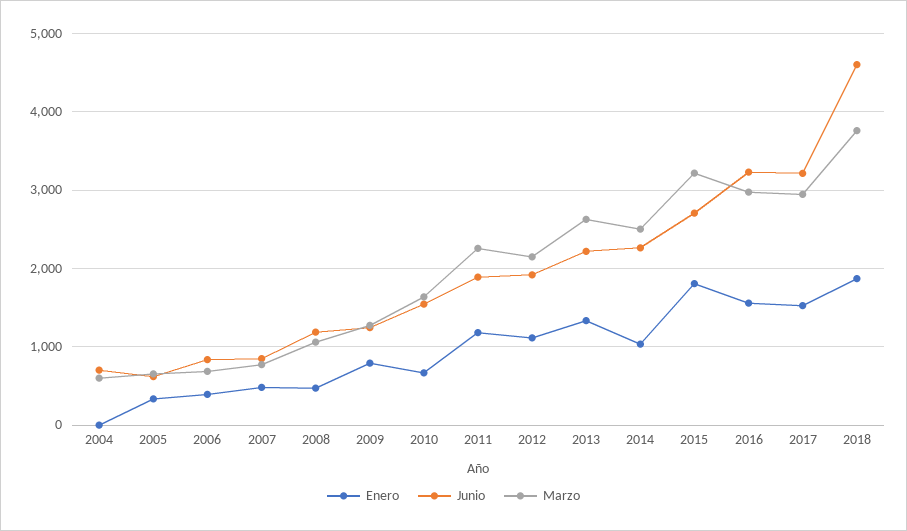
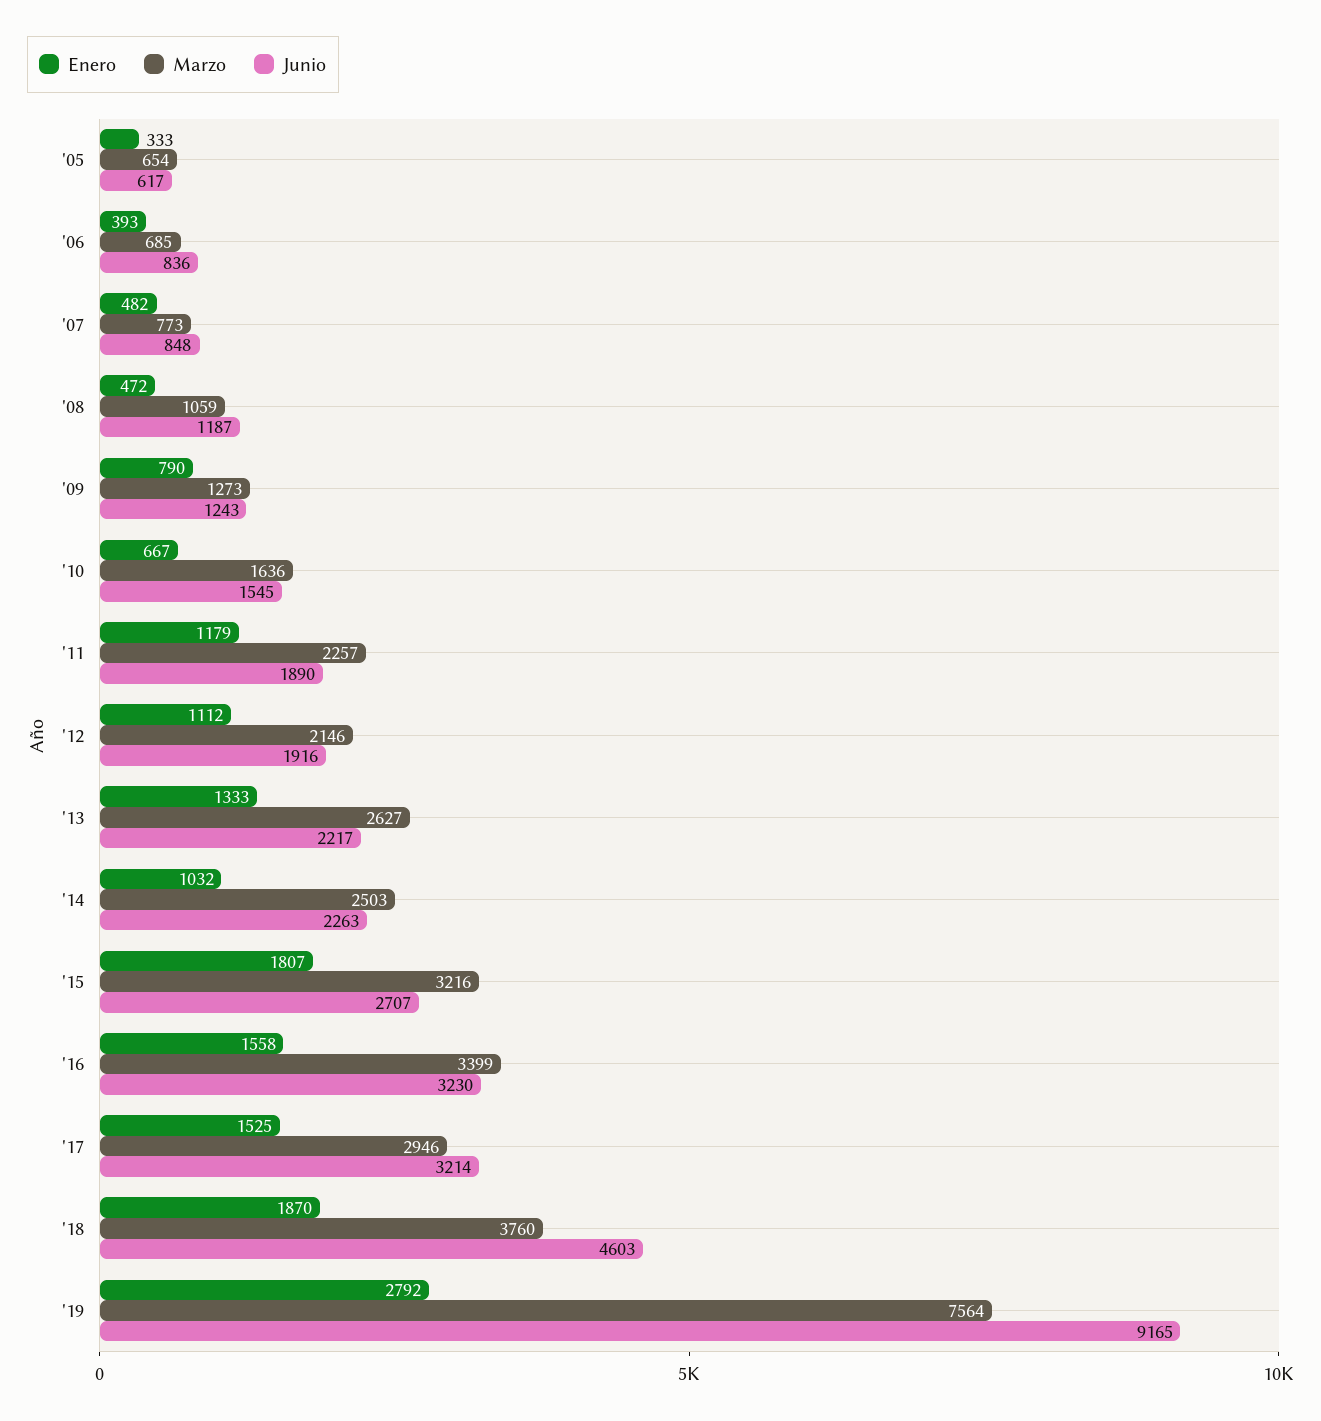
Enero, 2004: 0 -> none
Junio, 2004: 700 -> none
Marzo, 2004: 600 -> none
Marzo, 2016: 3000 -> 3399
Enero, '19: none -> 2792
Marzo, '19: none -> 7564
Junio, '19: none -> 9165

